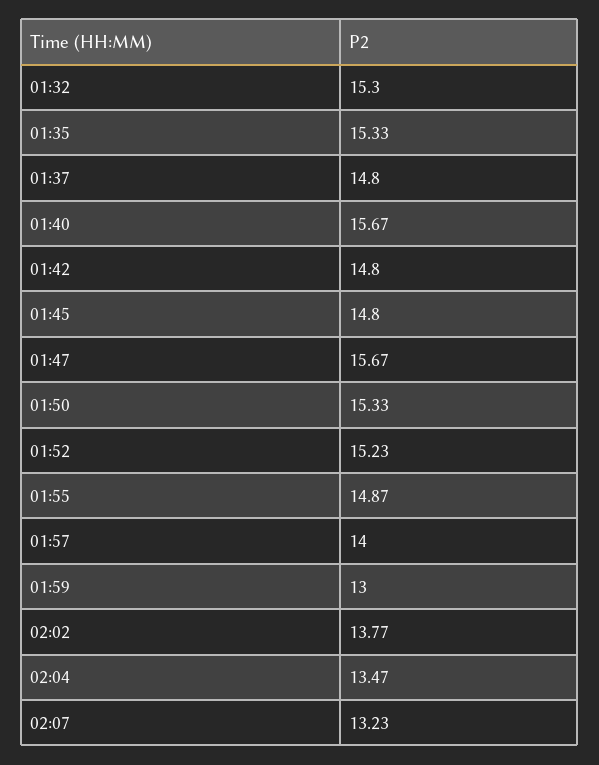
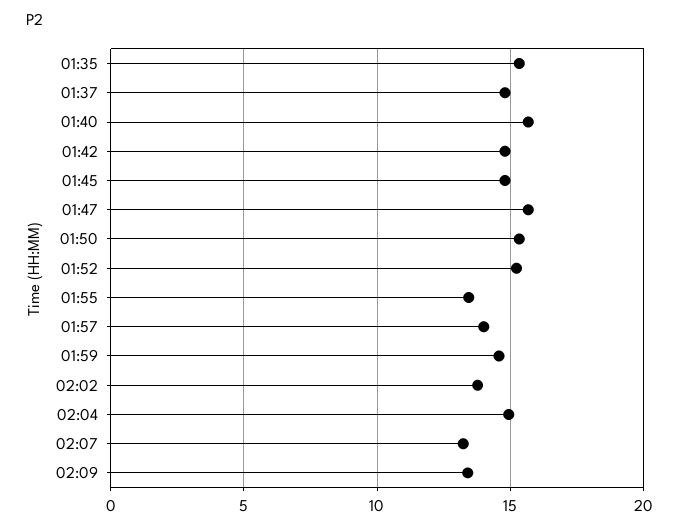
01:32: 15.3 -> none
01:55: 14.87 -> 13.5
01:59: 13 -> 14.5
02:04: 13.47 -> 15
02:09: none -> 13.5

